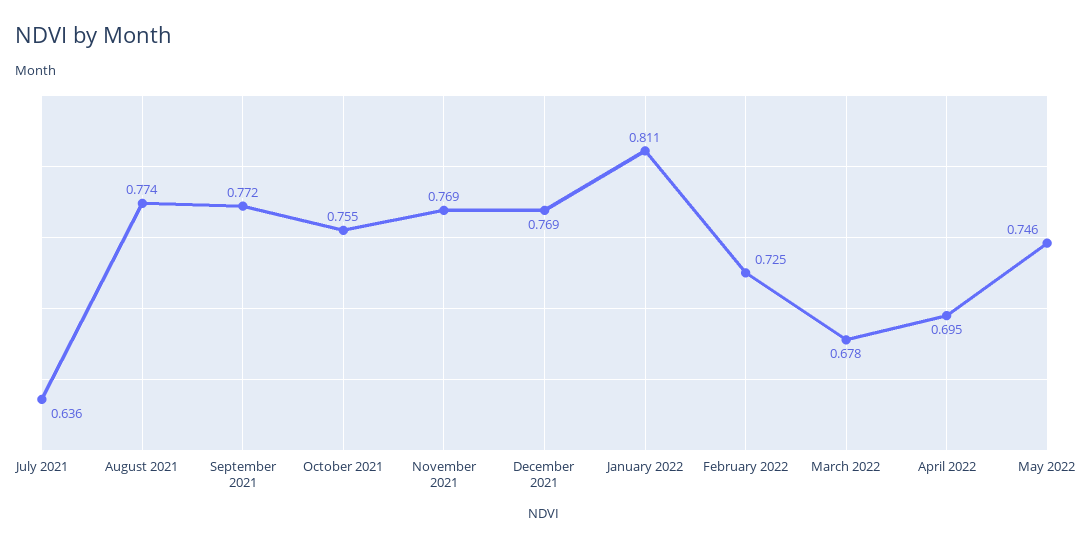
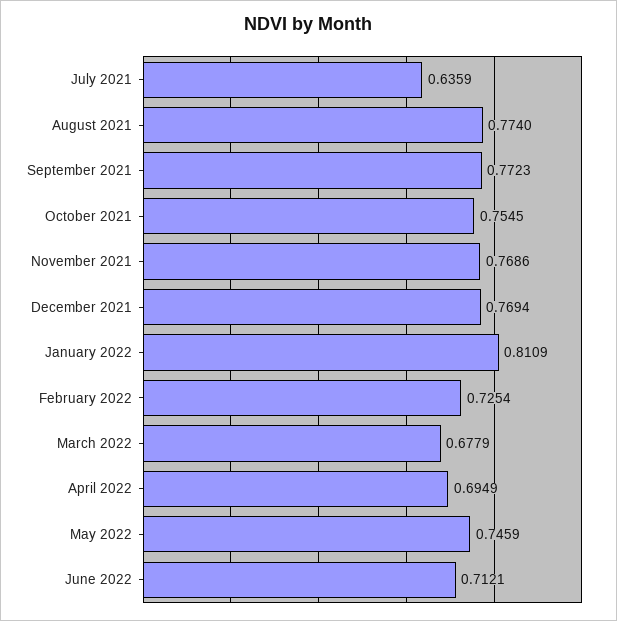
June 2022: none -> 0.7121

